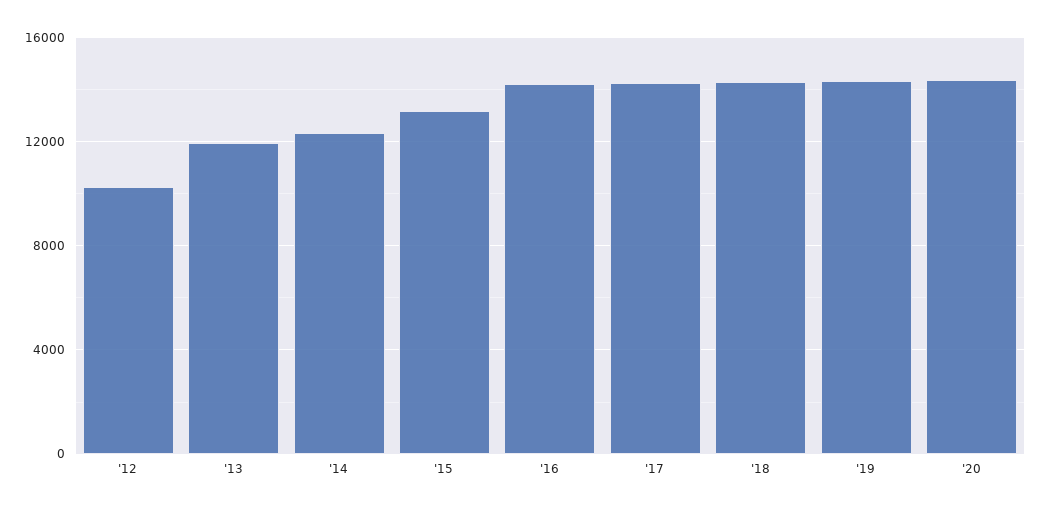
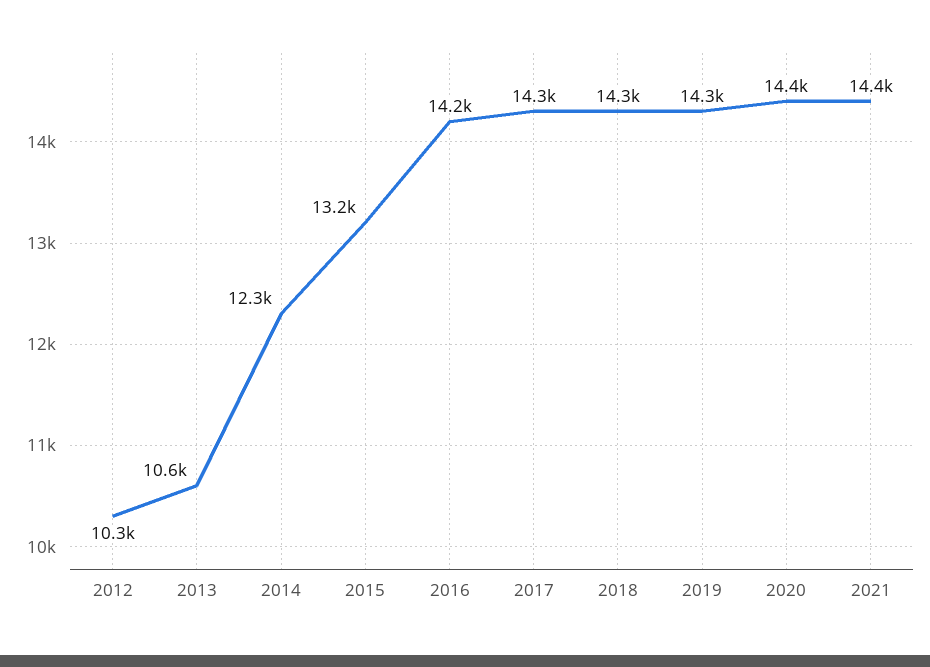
'13: 12000 -> 10600
2021: none -> 14400

